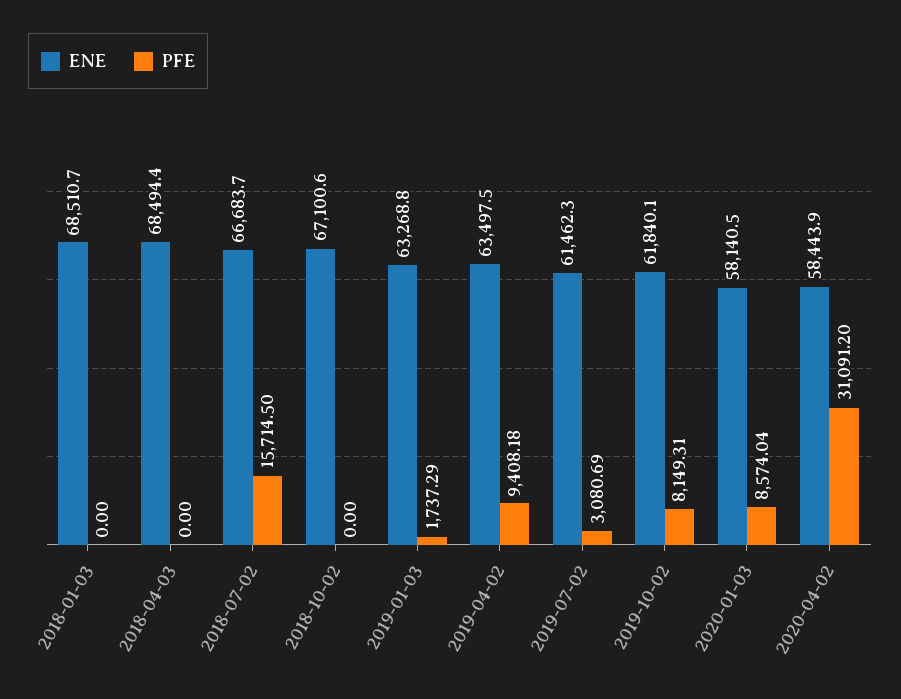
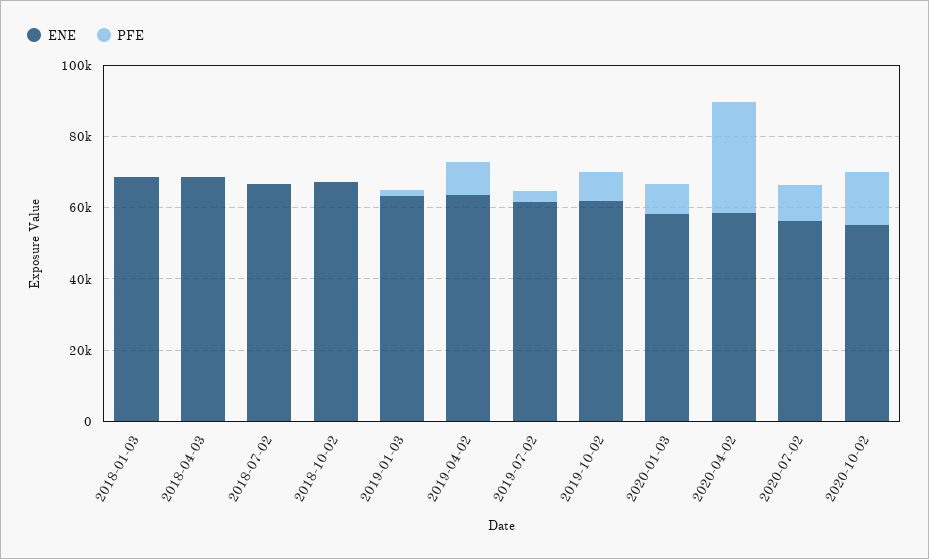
PFE, 2018-07-02: 15714.5 -> 0
ENE, 2020-07-02: none -> 55000
PFE, 2020-07-02: none -> 10000
ENE, 2020-10-02: none -> 55000
PFE, 2020-10-02: none -> 15000

